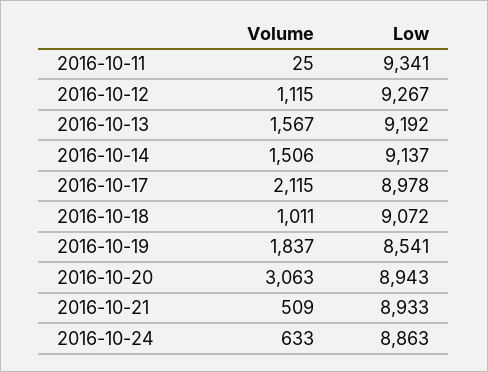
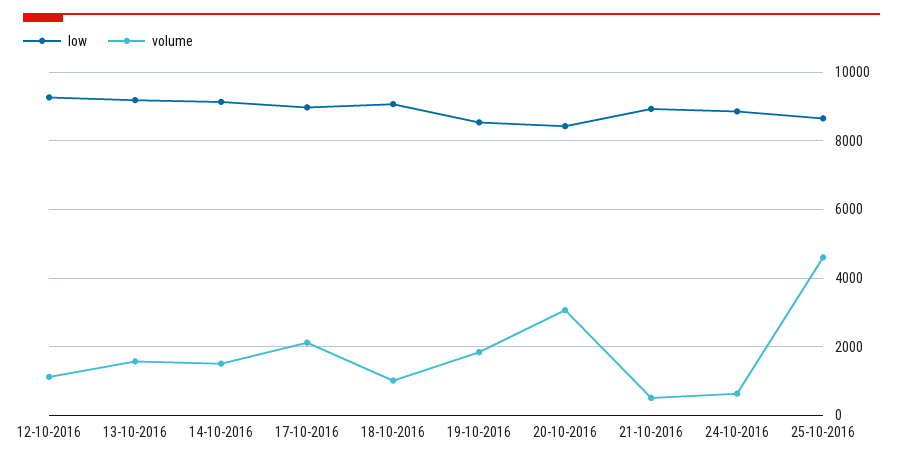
Volume, 2016-10-11: 25 -> none
Low, 2016-10-11: 9341 -> none
Low, 2016-10-20: 8943 -> 8400
Low, 25-10-2016: none -> 8600
Volume, 25-10-2016: none -> 4600

